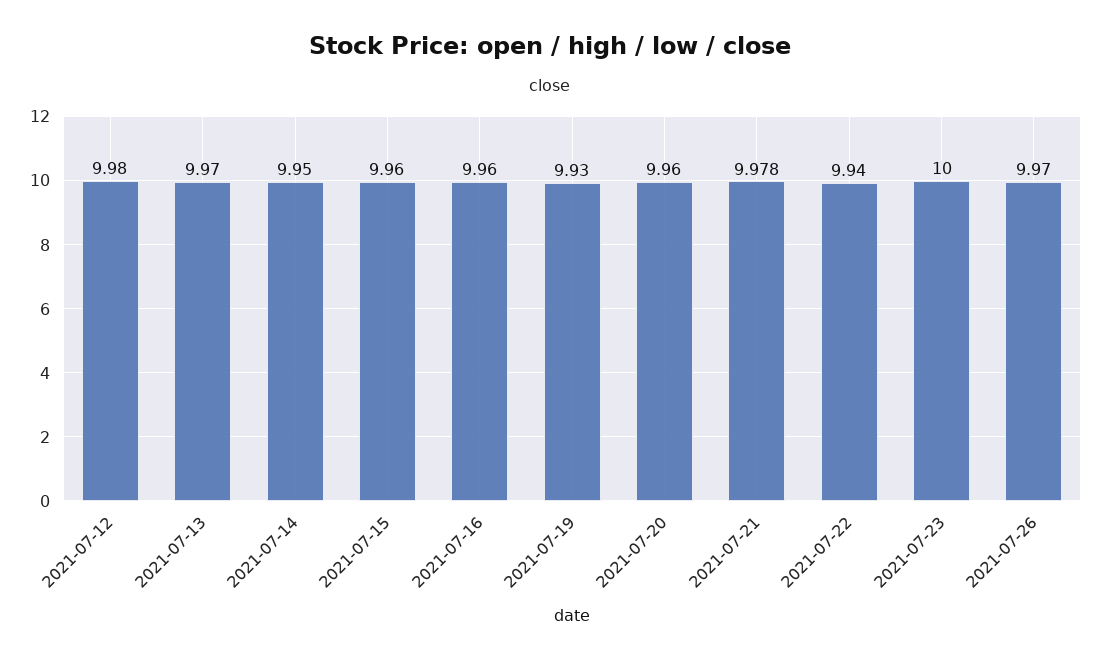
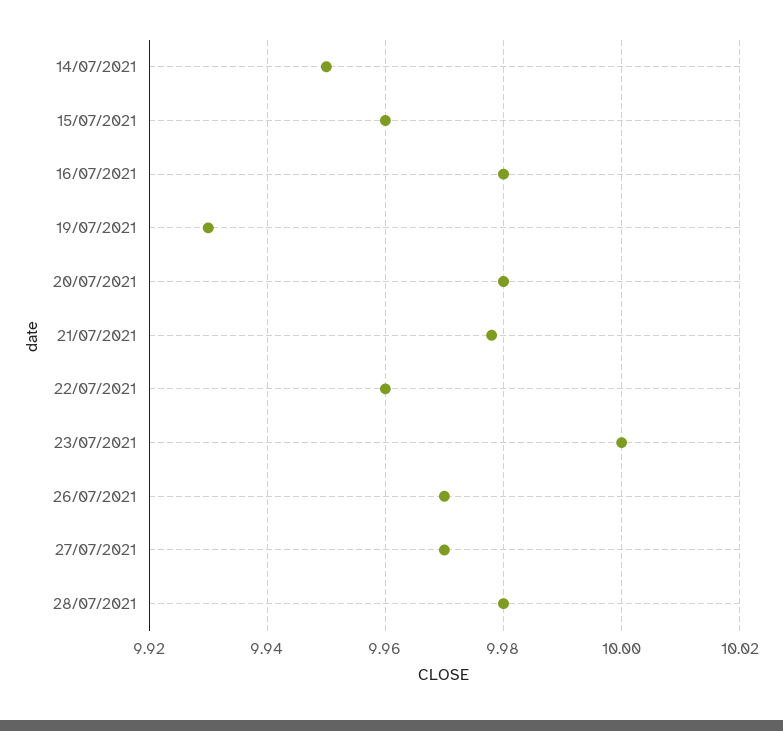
2021-07-12: 9.98 -> none
2021-07-13: 9.97 -> none
2021-07-16: 9.96 -> 9.98
2021-07-20: 9.96 -> 9.98
2021-07-22: 9.94 -> 9.96
27/07/2021: none -> 9.97
28/07/2021: none -> 9.98

